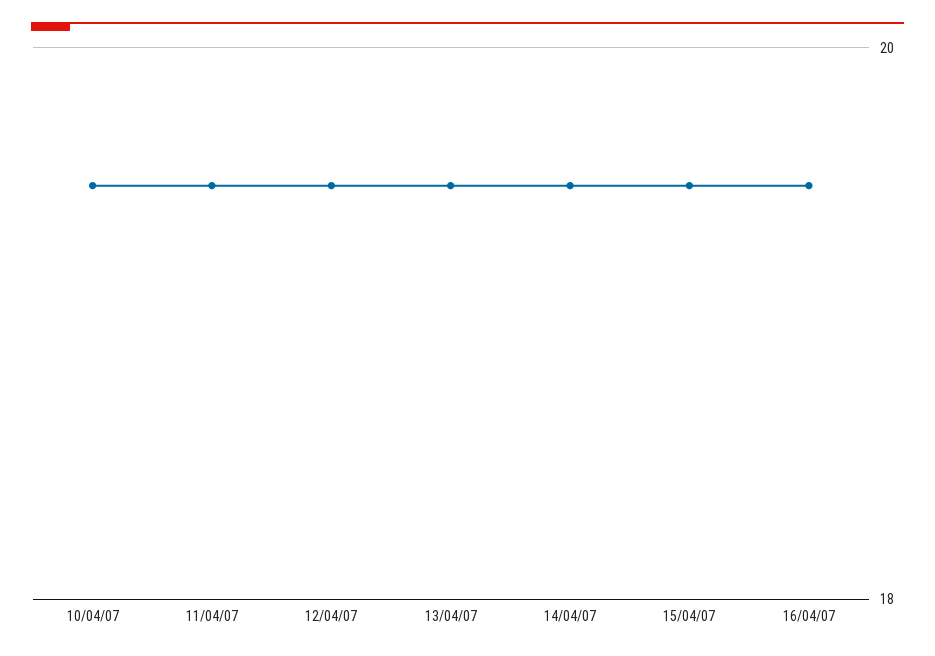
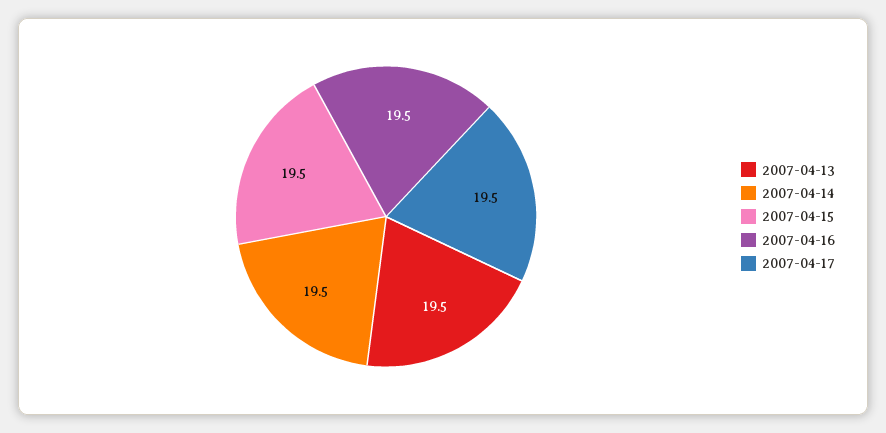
10/04/07: 19.5 -> none
11/04/07: 19.5 -> none
12/04/07: 19.5 -> none
2007-04-17: none -> 19.5

